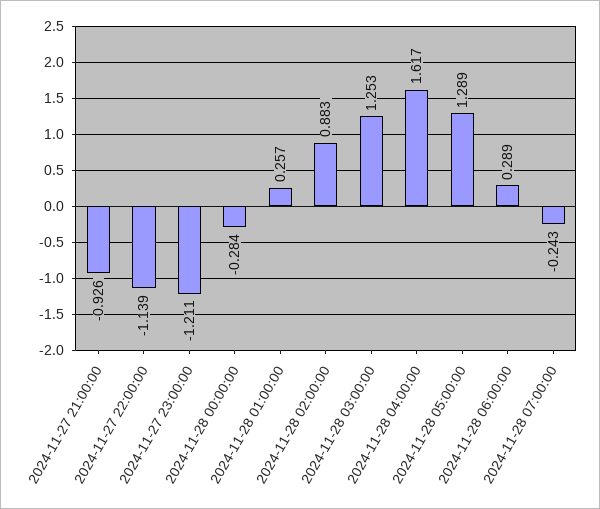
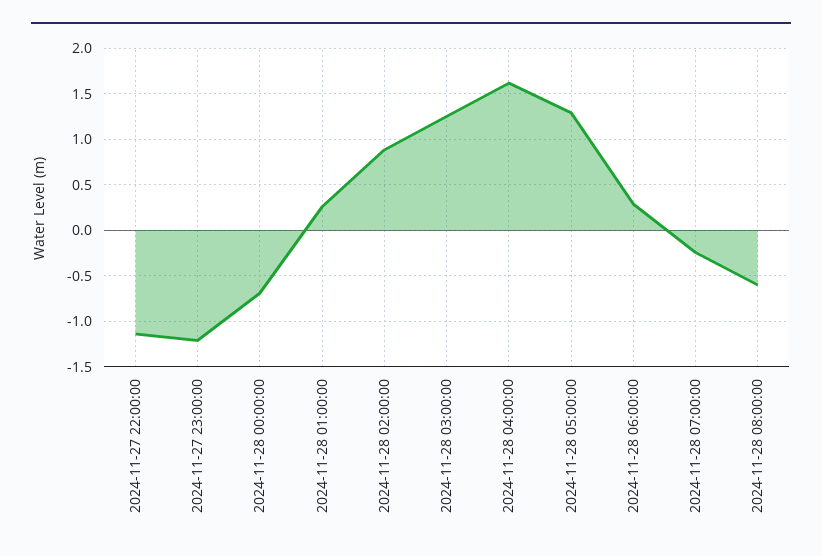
2024-11-27 21:00:00: -0.926 -> none
2024-11-28 00:00:00: -0.284 -> -0.7
2024-11-28 08:00:00: none -> -0.6

